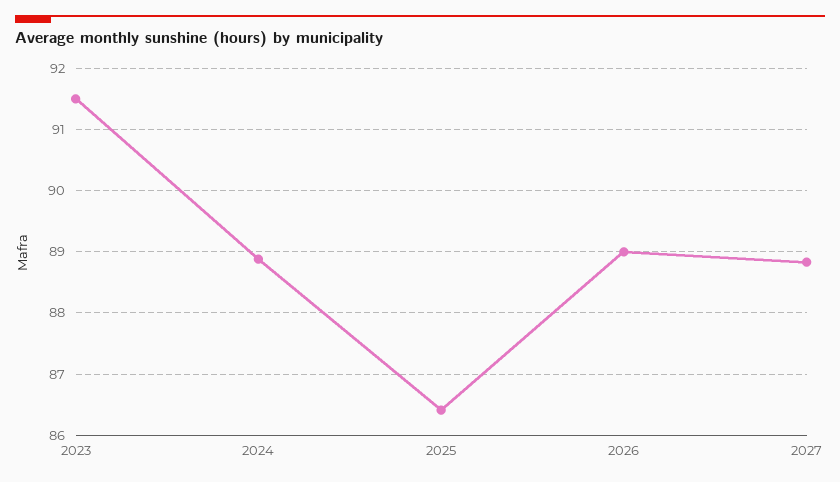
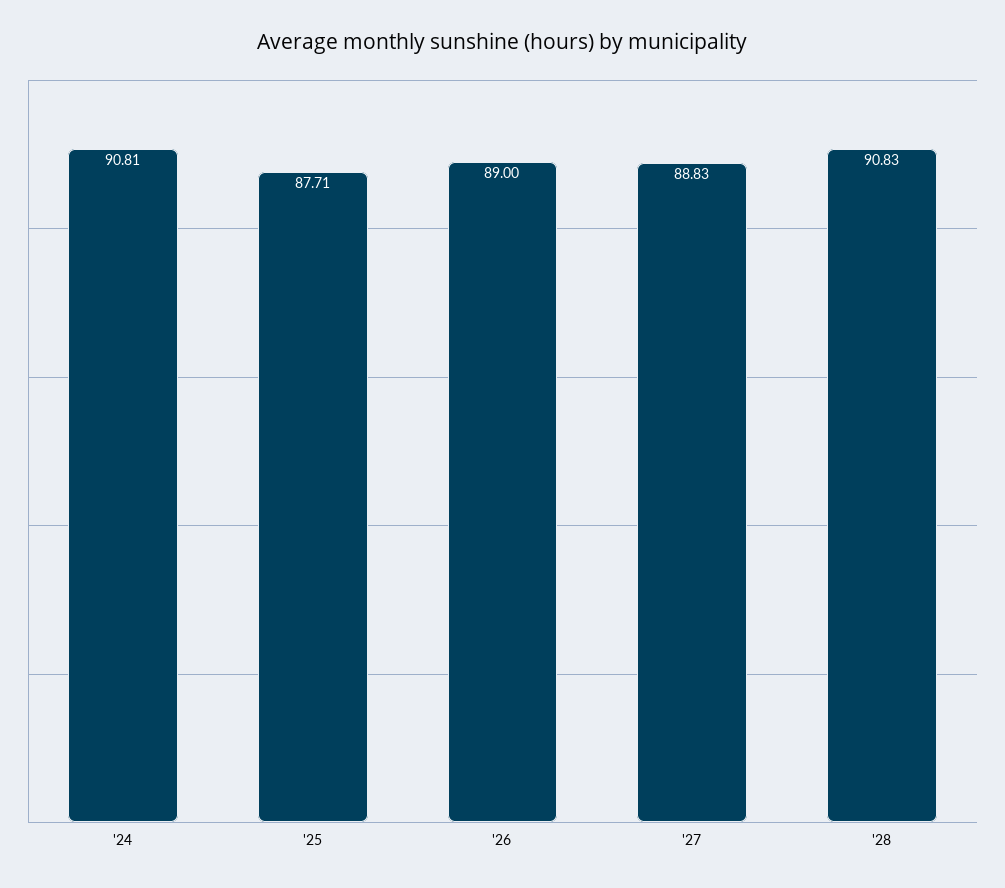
2023: 91.5 -> none
2024: 88.9 -> 90.81
2025: 86.4 -> 87.71
'28: none -> 90.83

